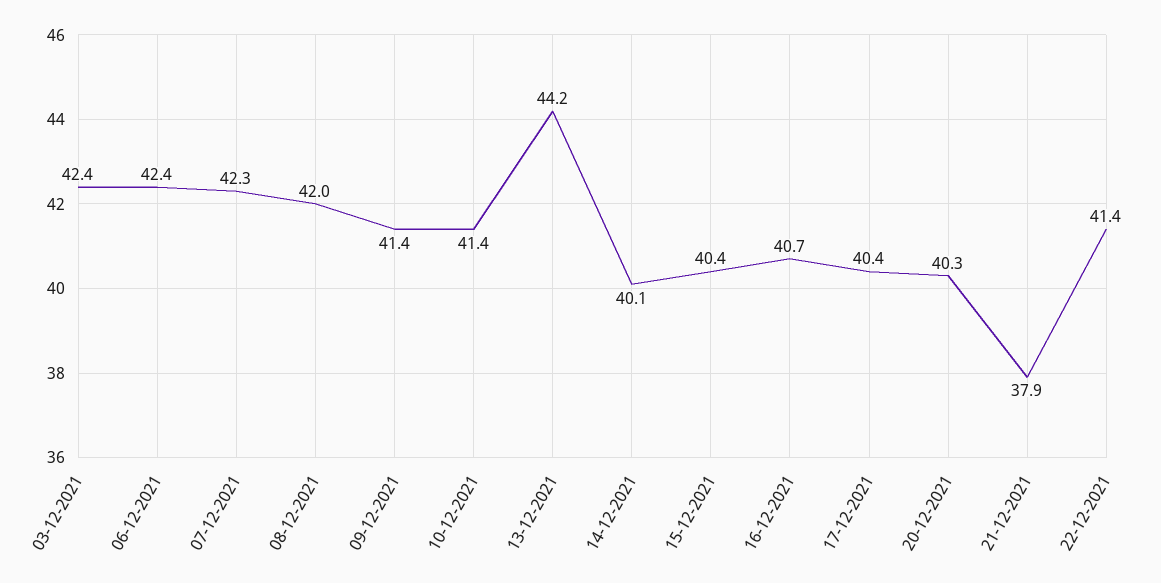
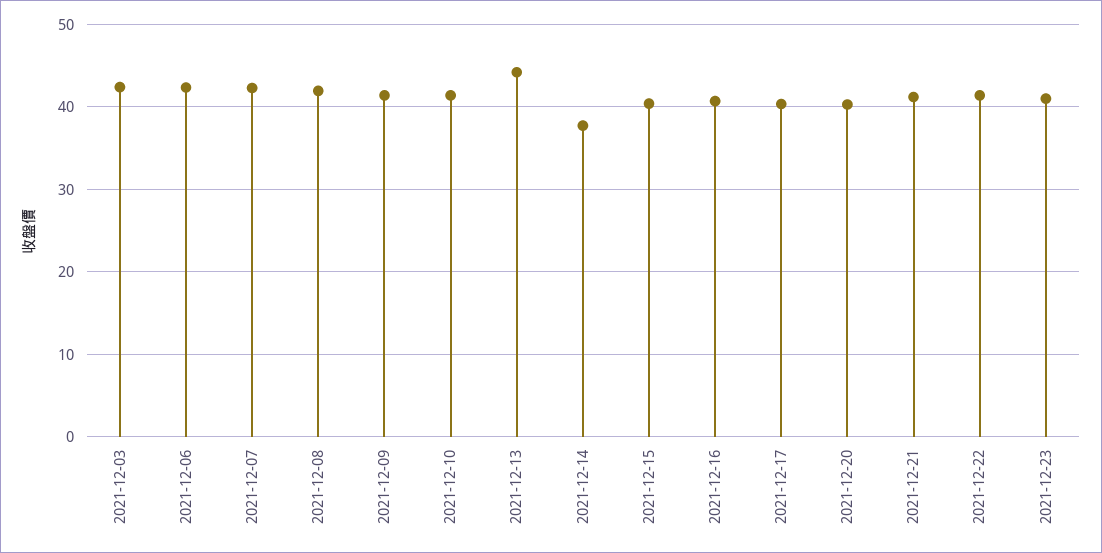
14-12-2021: 40.1 -> 38
21-12-2021: 37.9 -> 41
2021-12-23: none -> 41

